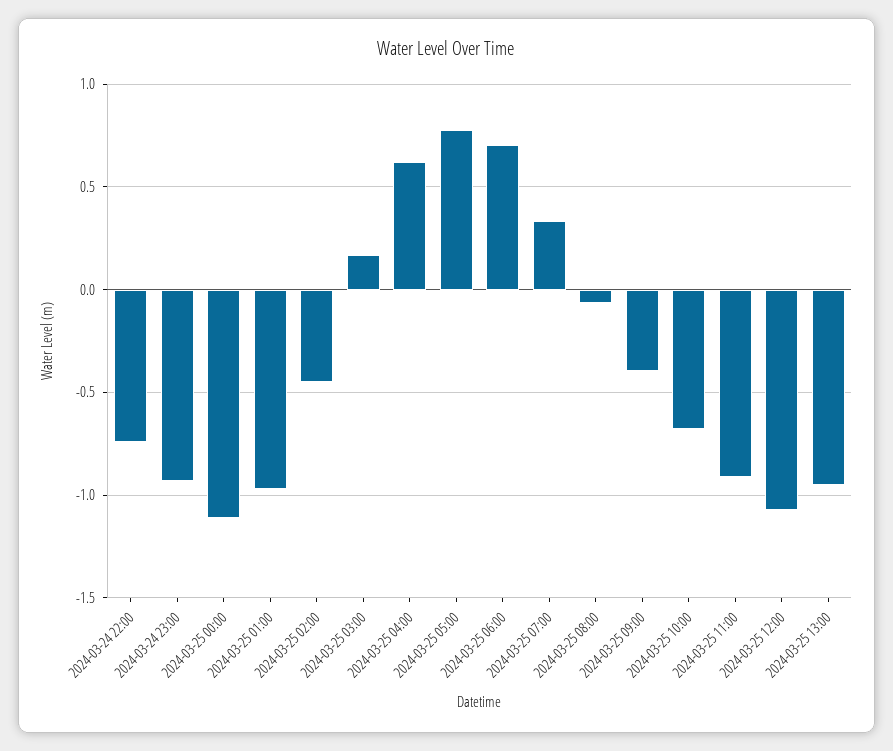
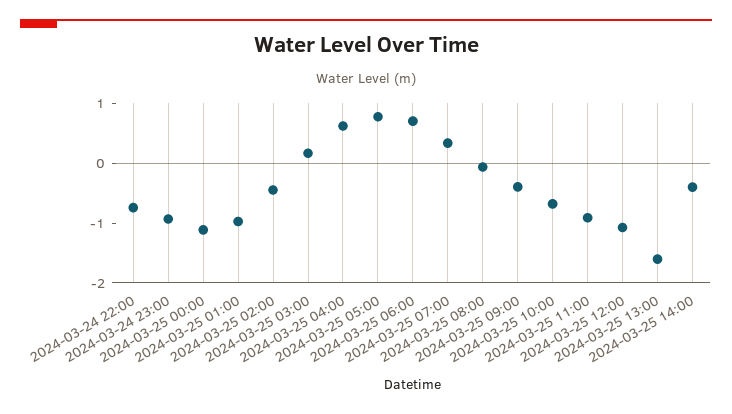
2024-03-25 13:00: -0.95 -> -1.6
2024-03-25 14:00: none -> -0.4

